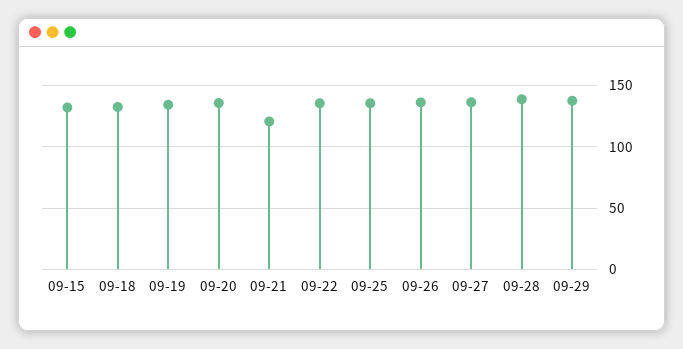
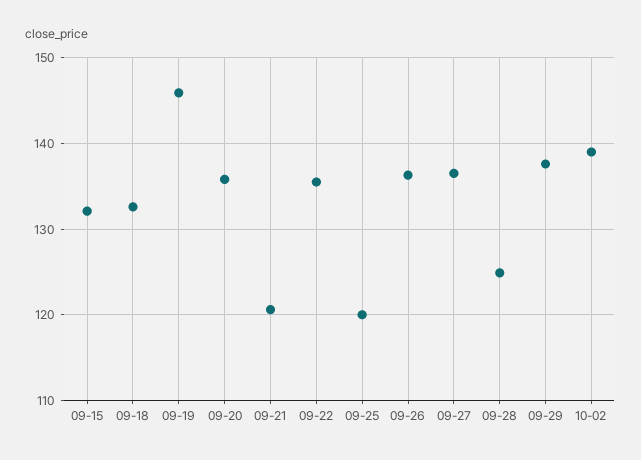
09-19: 135 -> 146
09-25: 135 -> 120
09-28: 140 -> 125
10-02: none -> 139

